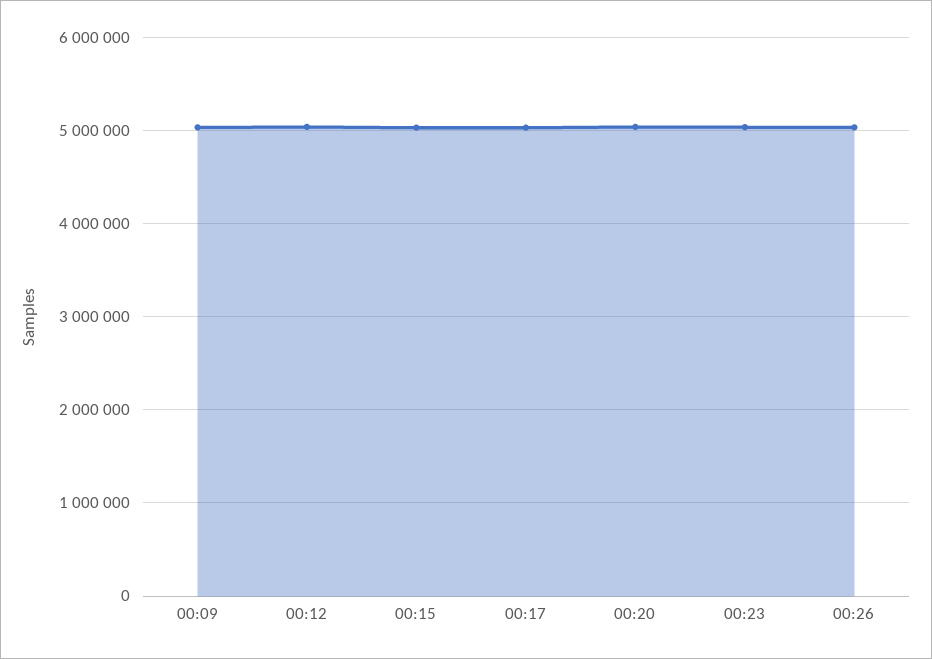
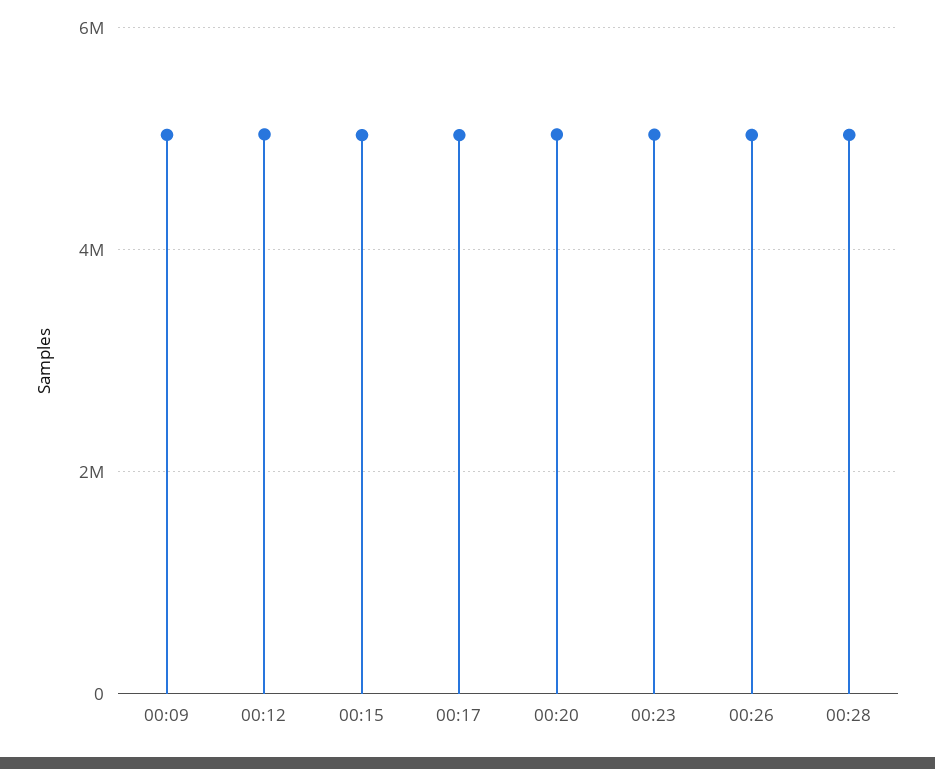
00:28: none -> 5000000

